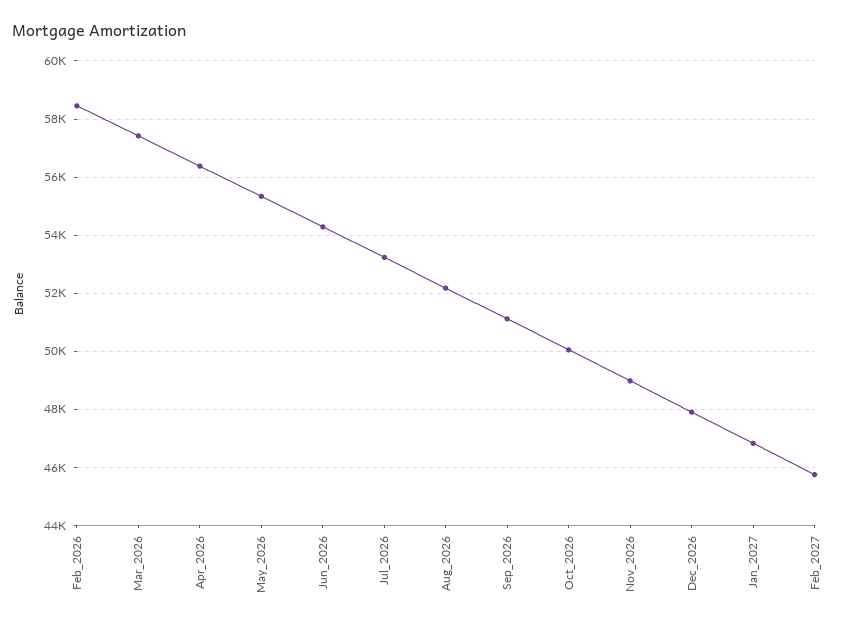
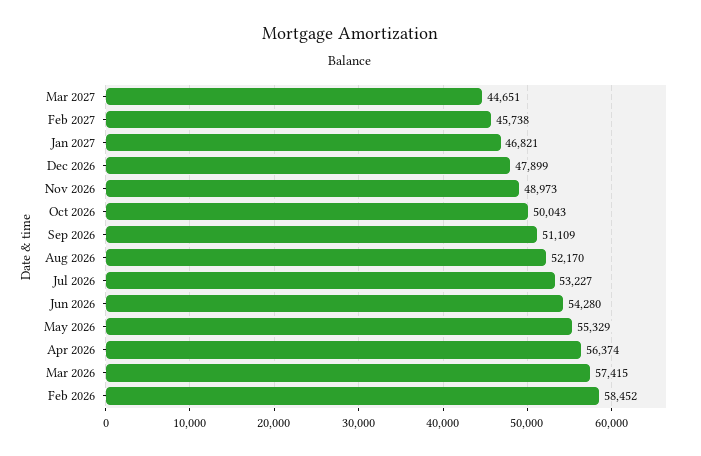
Mar 2027: none -> 44651

